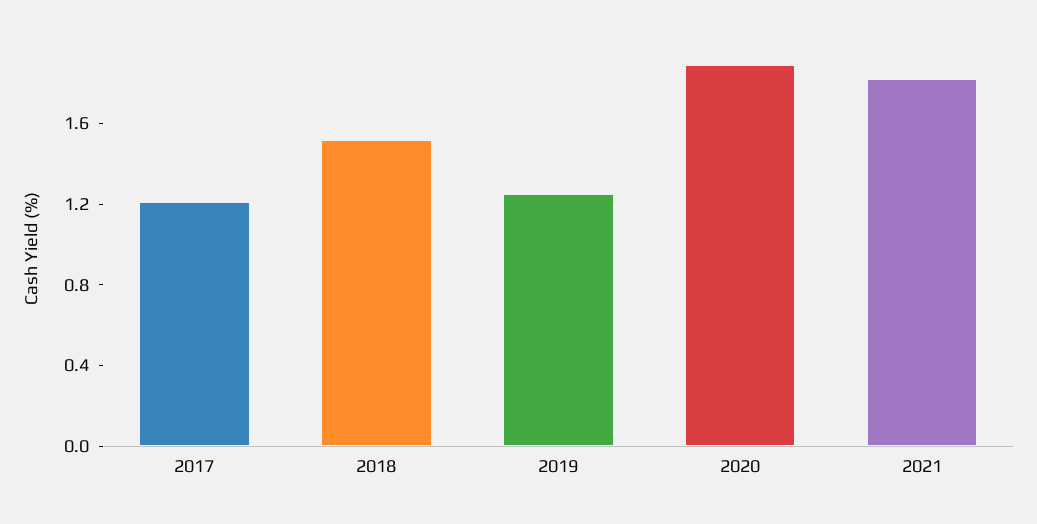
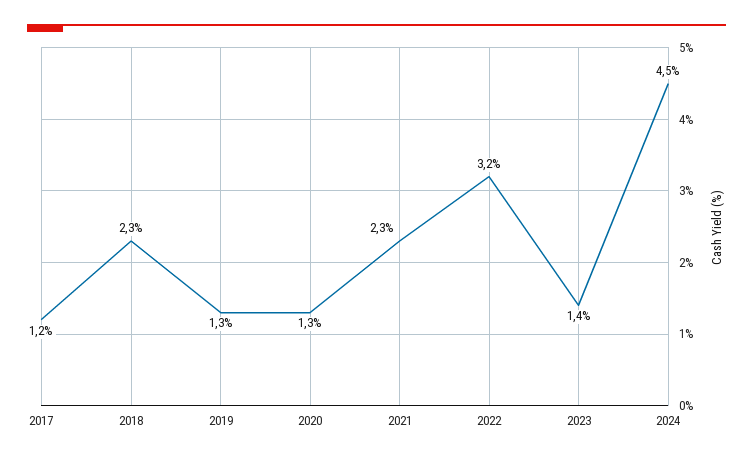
2018: 1.5 -> 2.3
2020: 1.9 -> 1.3
2021: 1.8 -> 2.3
2022: none -> 3.2
2023: none -> 1.4
2024: none -> 4.5

